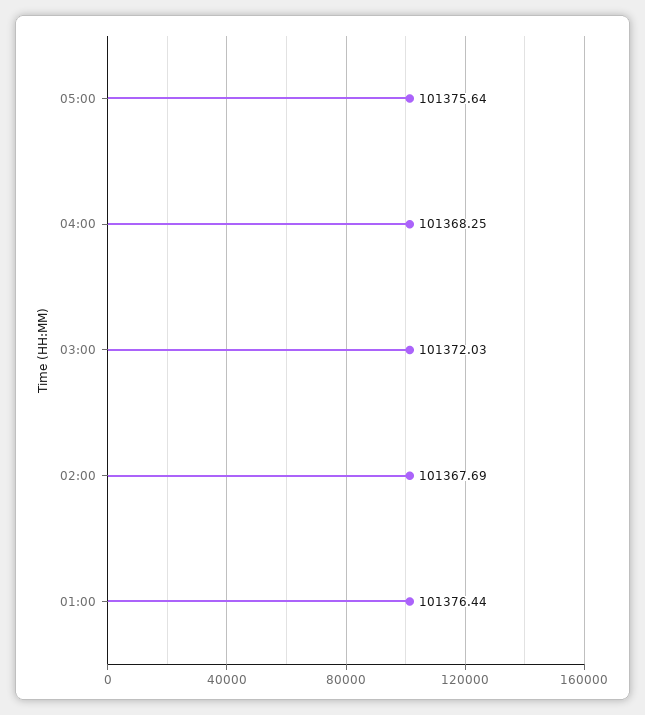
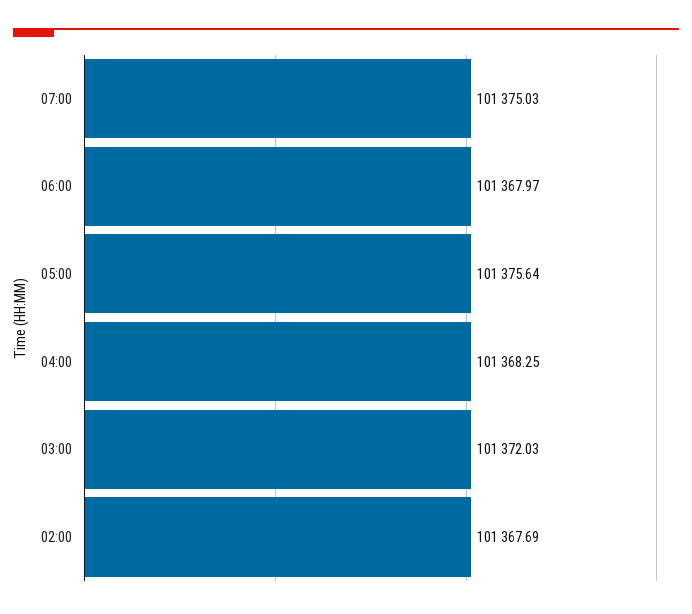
01:00: 101376.44 -> none
07:00: none -> 101375.03
06:00: none -> 101367.97

